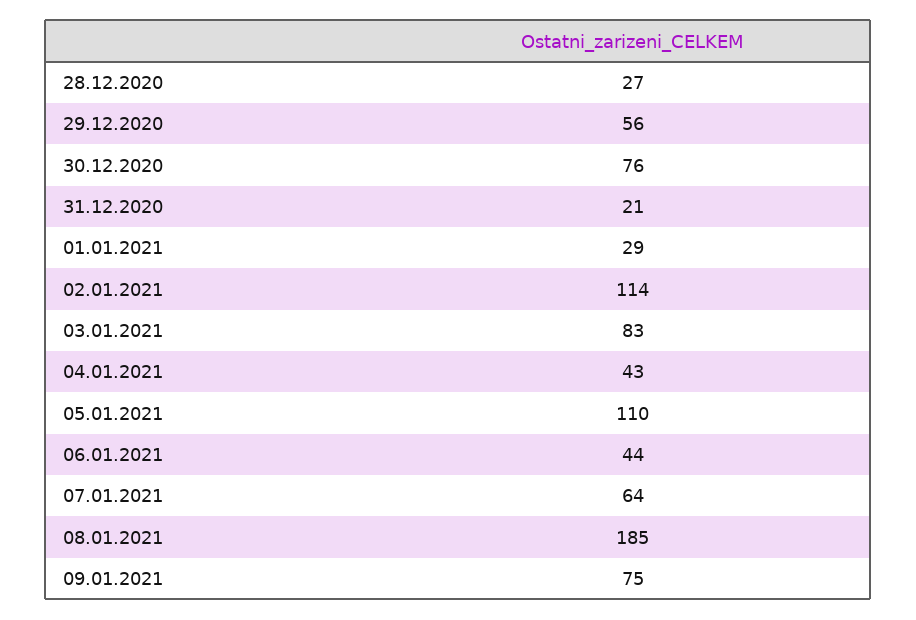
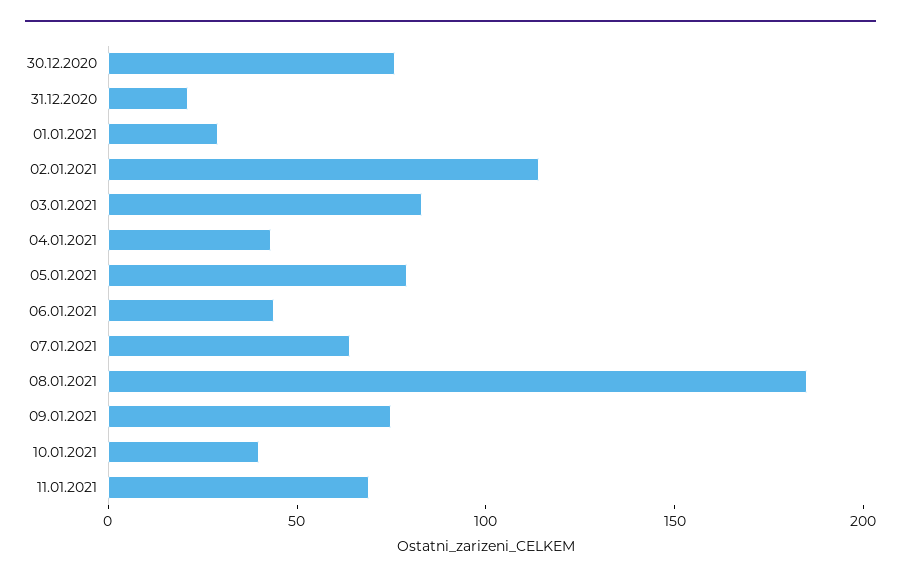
28.12.2020: 27 -> none
29.12.2020: 56 -> none
05.01.2021: 110 -> 80
10.01.2021: none -> 40
11.01.2021: none -> 70

